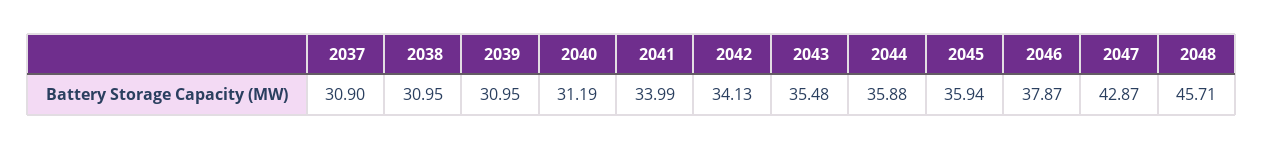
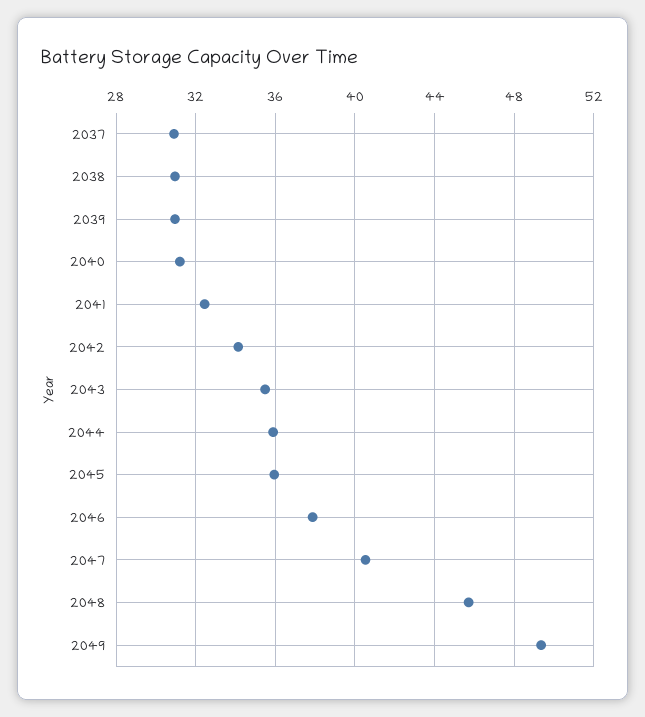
2041: 33.99 -> 32.5
2047: 42.87 -> 40.5
2049: none -> 49.5

